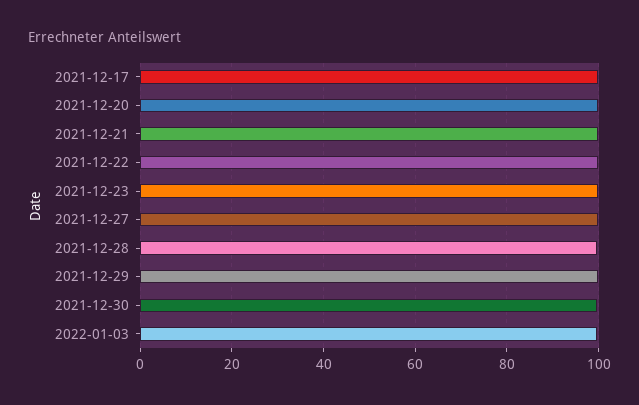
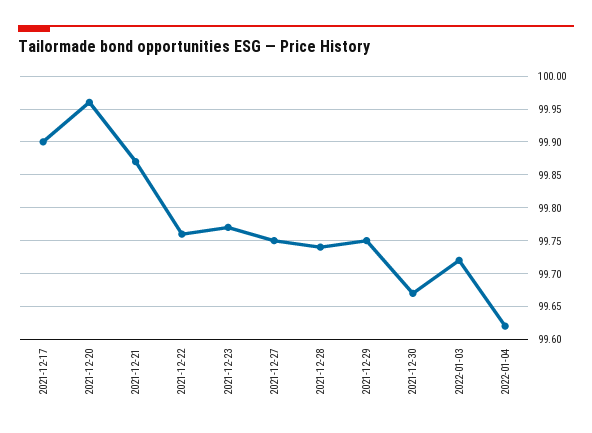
2022-01-04: none -> 99.62

